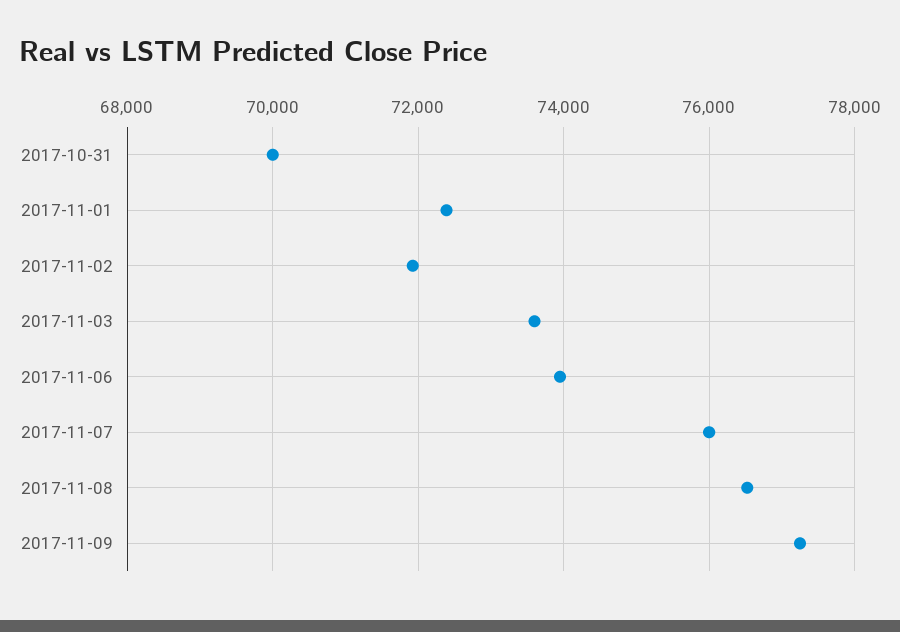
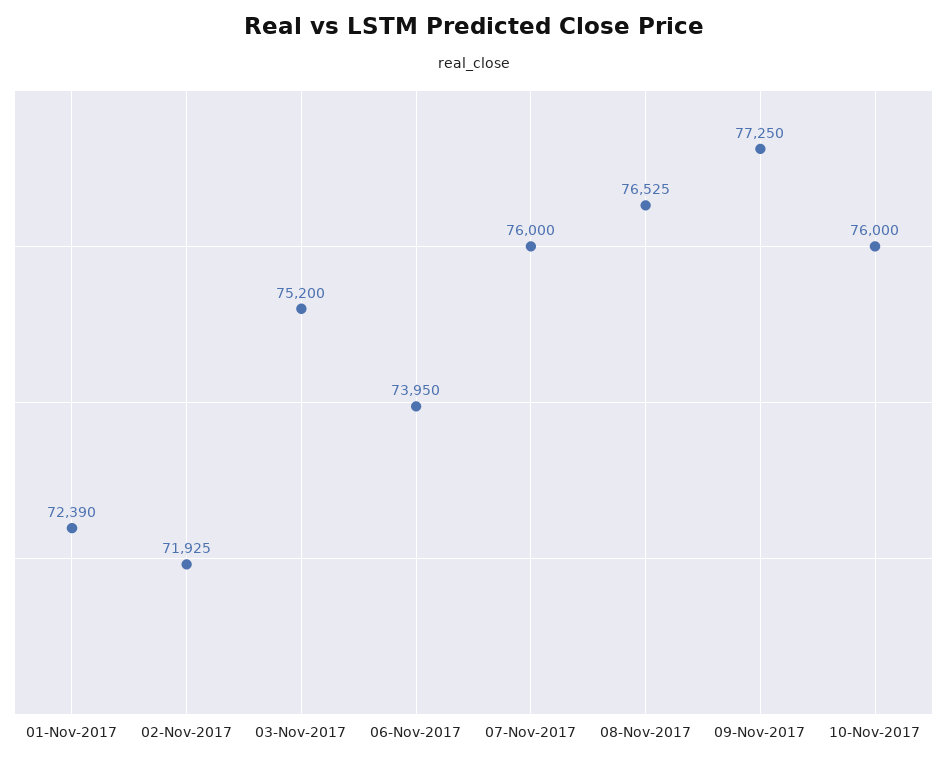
2017-10-31: 70000 -> none
2017-11-03: 73600 -> 75200
10-Nov-2017: none -> 76000

